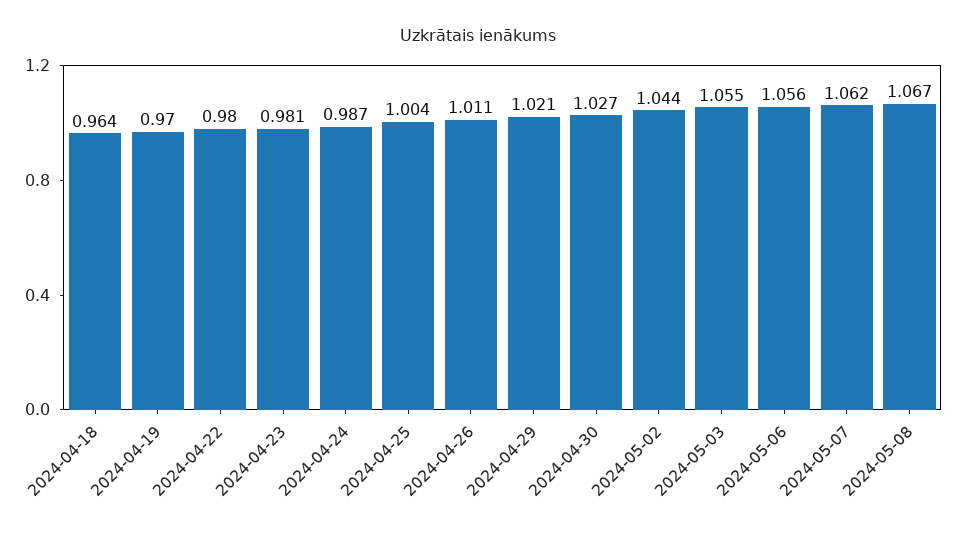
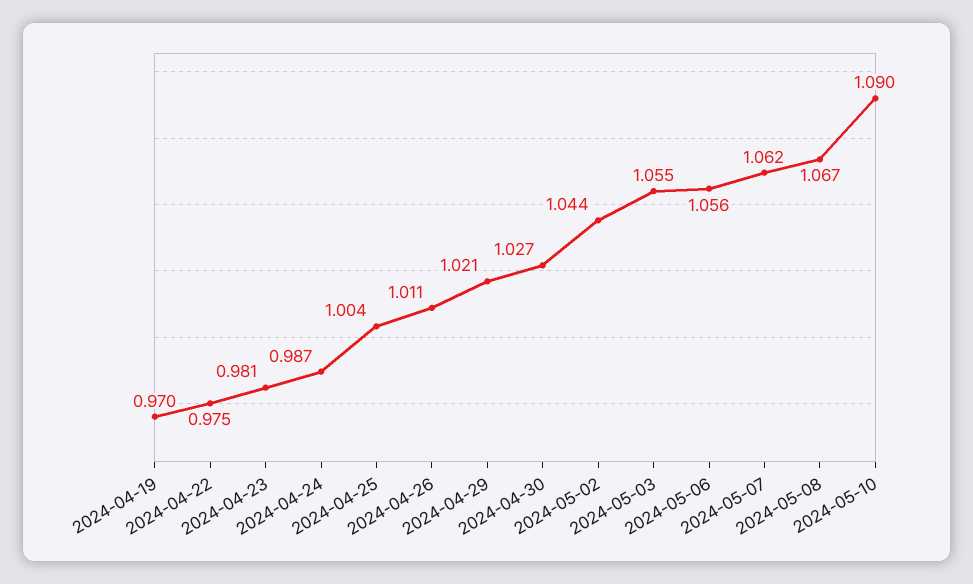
2024-04-18: 0.964 -> none
2024-04-22: 0.98 -> 0.975
2024-05-10: none -> 1.09

